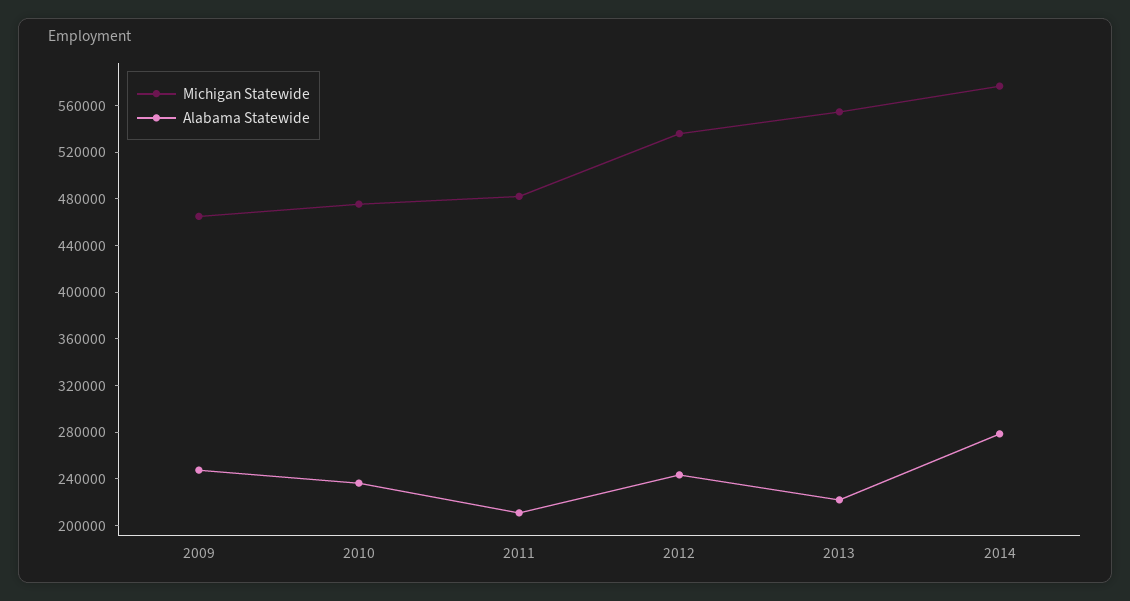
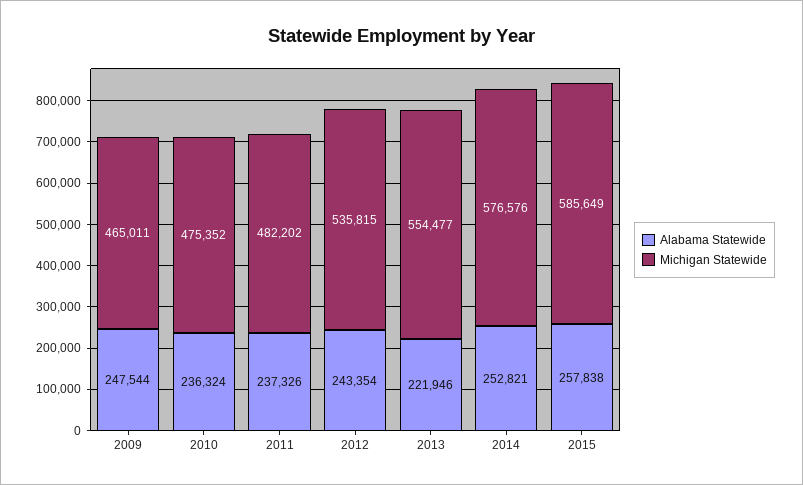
Alabama Statewide, 2011: 210000 -> 237326
Alabama Statewide, 2014: 280000 -> 252821
Alabama Statewide, 2015: none -> 257838
Michigan Statewide, 2015: none -> 585649

